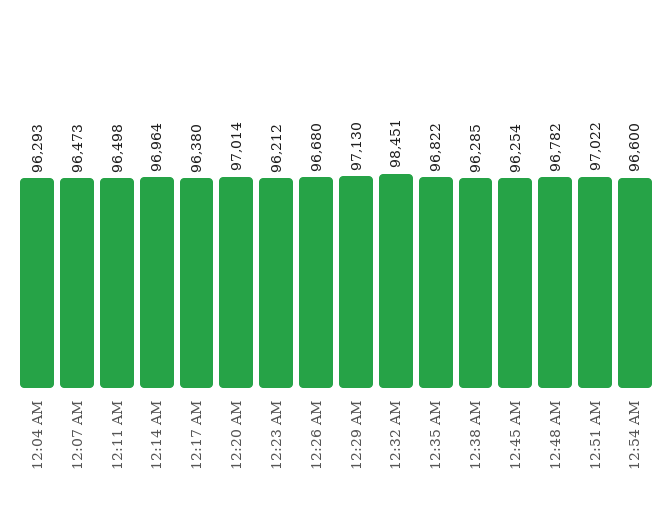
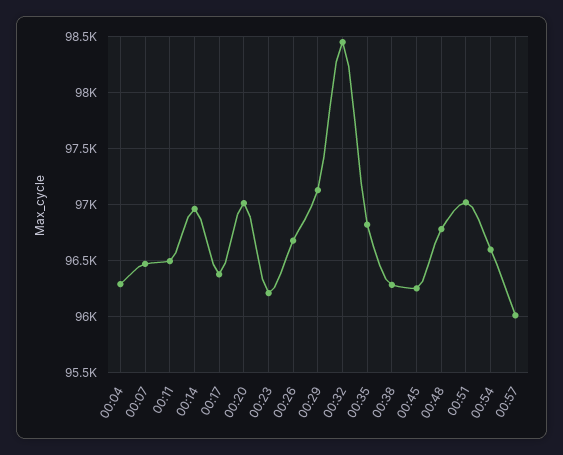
00:57: none -> 96000

